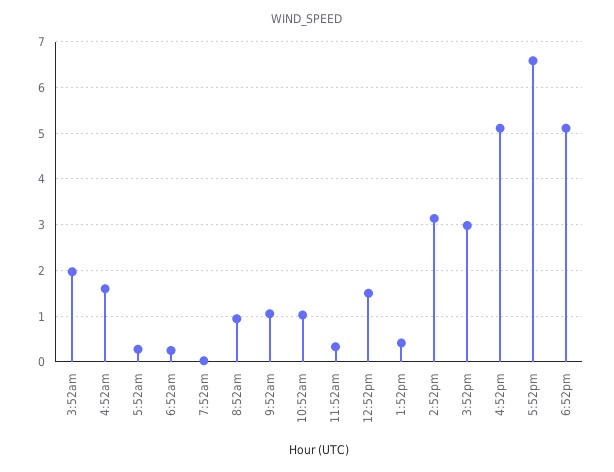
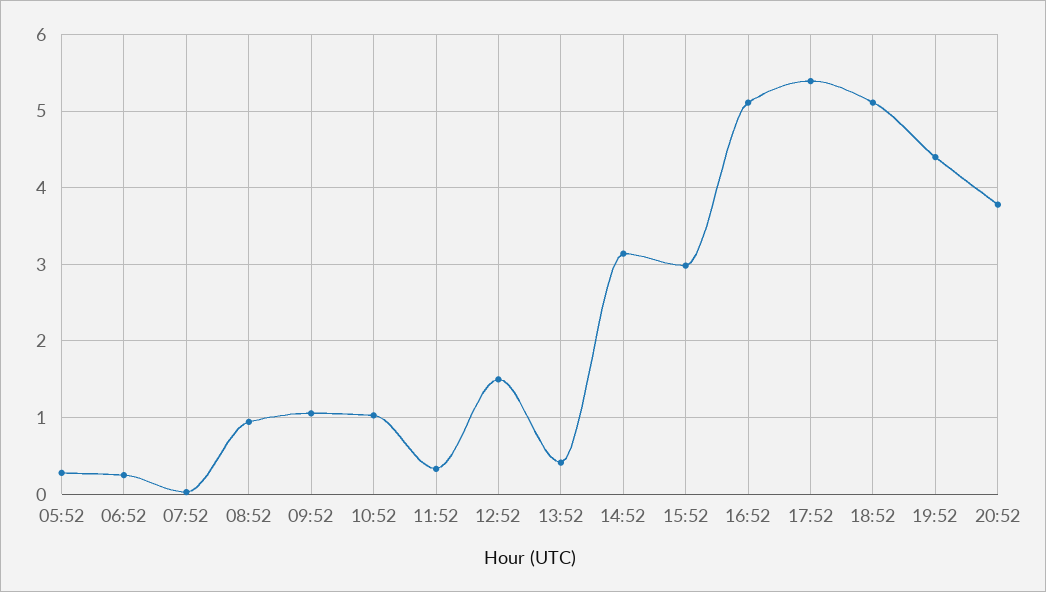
3:52am: 2 -> none
4:52am: 1.6 -> none
5:52pm: 6.6 -> 5.4
19:52: none -> 4.4
20:52: none -> 3.8

